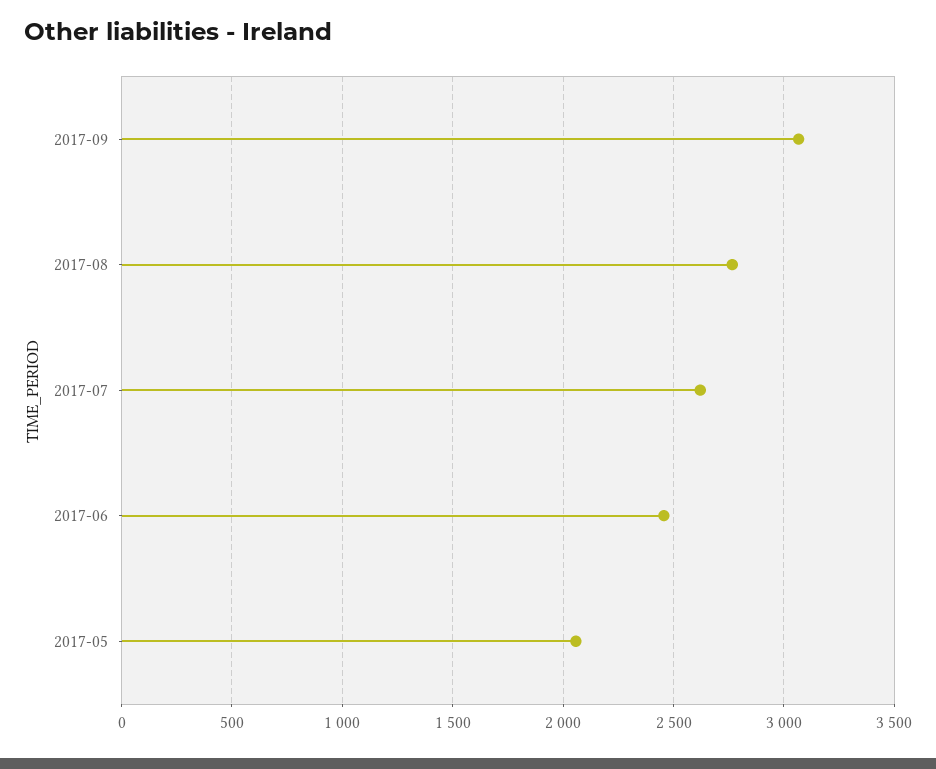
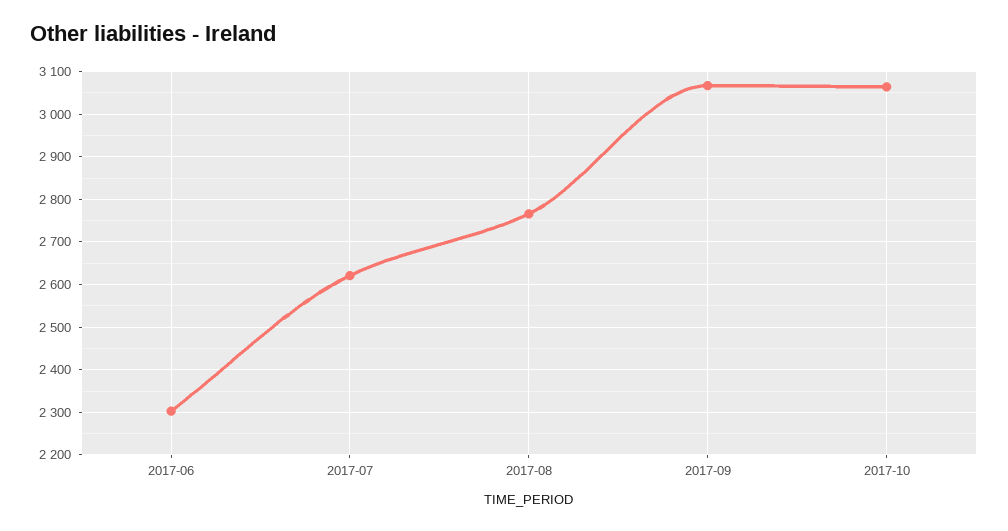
2017-06: 2450 -> 2300
2017-05: 2050 -> none
2017-10: none -> 3060

